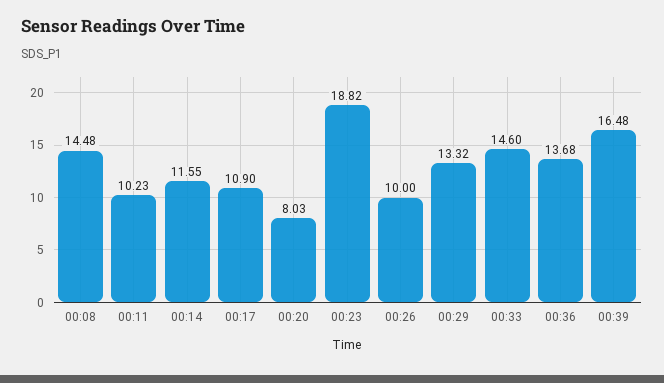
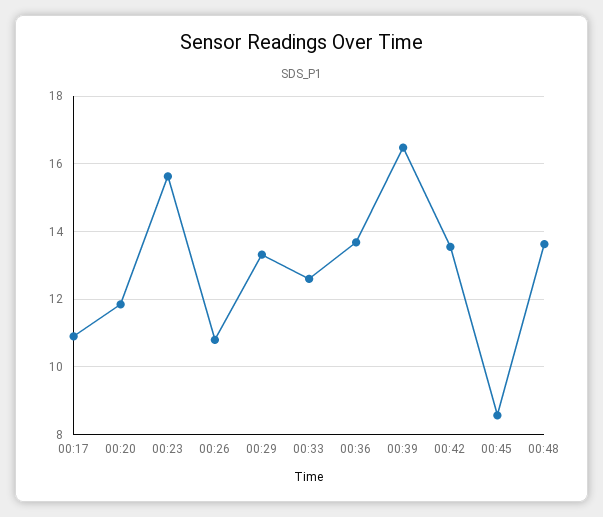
00:08: 14.48 -> none
00:11: 10.23 -> none
00:14: 11.55 -> none
00:20: 8.03 -> 11.8
00:23: 18.82 -> 15.6
00:26: 10 -> 10.8
00:33: 14.6 -> 12.6
00:42: none -> 13.6
00:45: none -> 8.6
00:48: none -> 13.6

